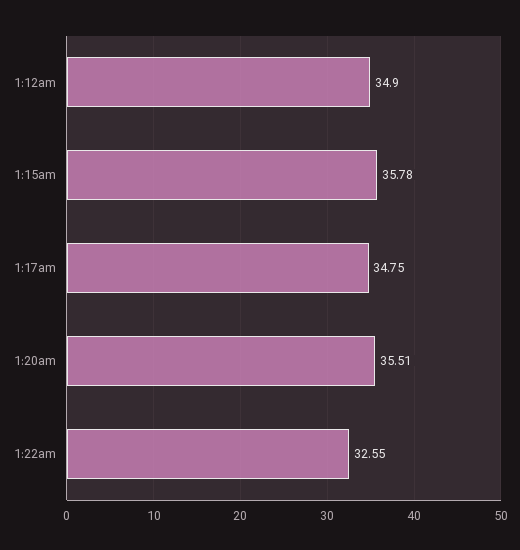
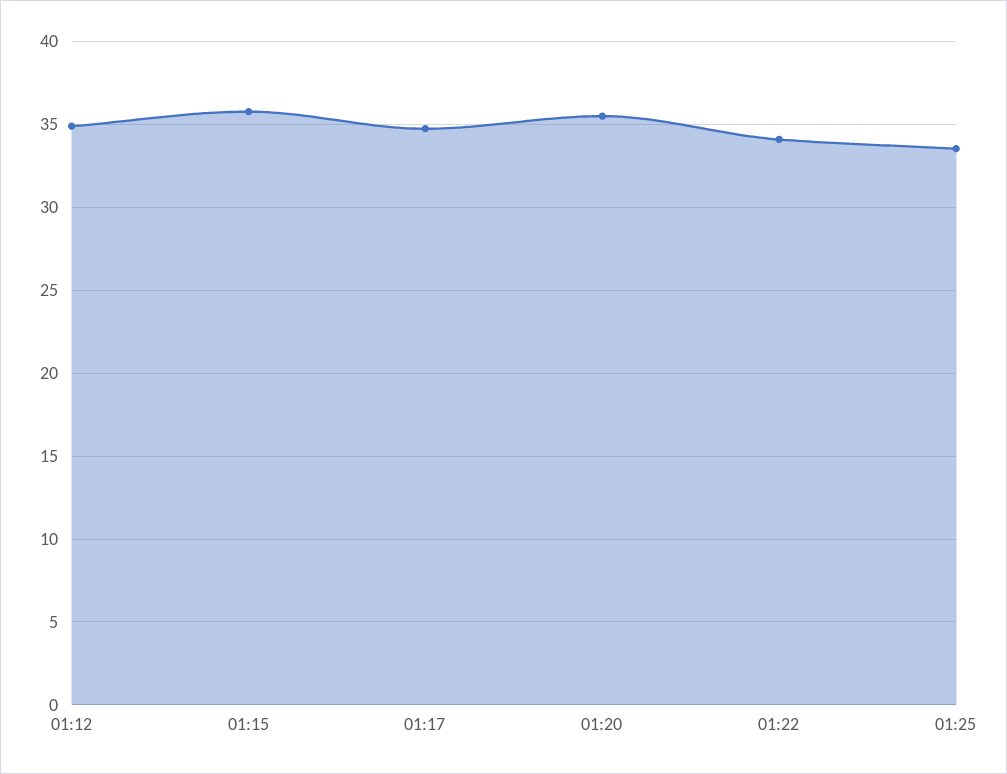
1:22am: 32.55 -> 34
01:25: none -> 33.5

